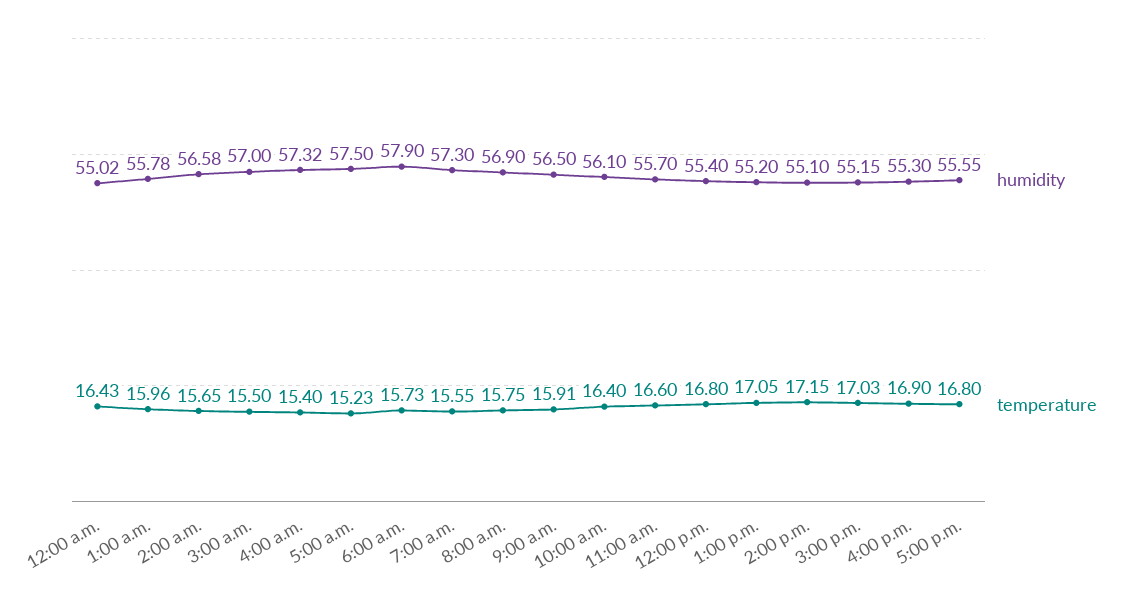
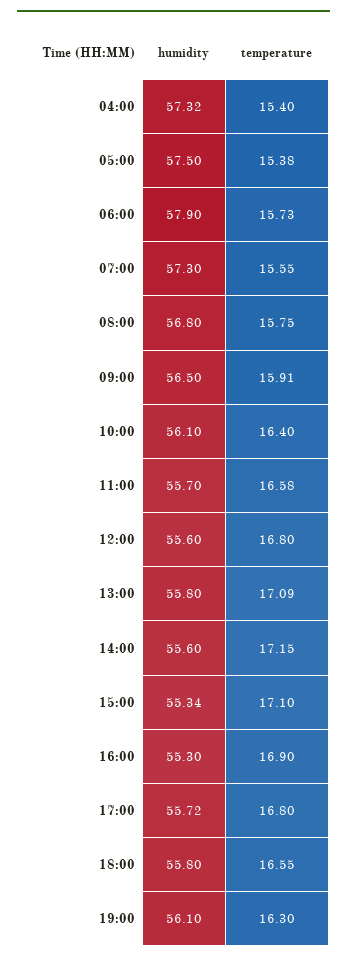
humidity, 12:00 a.m.: 55.02 -> none
temperature, 12:00 a.m.: 16.43 -> none
humidity, 1:00 a.m.: 55.78 -> none
temperature, 1:00 a.m.: 15.96 -> none
humidity, 2:00 a.m.: 56.58 -> none
temperature, 2:00 a.m.: 15.65 -> none
humidity, 3:00 a.m.: 57 -> none
temperature, 3:00 a.m.: 15.5 -> none
temperature, 5:00 a.m.: 15.23 -> 15.38
humidity, 8:00 a.m.: 56.9 -> 56.8
temperature, 11:00 a.m.: 16.6 -> 16.58
humidity, 12:00 p.m.: 55.4 -> 55.6
humidity, 1:00 p.m.: 55.2 -> 55.8
temperature, 1:00 p.m.: 17.05 -> 17.09
humidity, 2:00 p.m.: 55.1 -> 55.6
humidity, 3:00 p.m.: 55.15 -> 55.34
temperature, 3:00 p.m.: 17.03 -> 17.1
humidity, 5:00 p.m.: 55.55 -> 55.72
humidity, 18:00: none -> 55.8
temperature, 18:00: none -> 16.55
humidity, 19:00: none -> 56.1
temperature, 19:00: none -> 16.3

